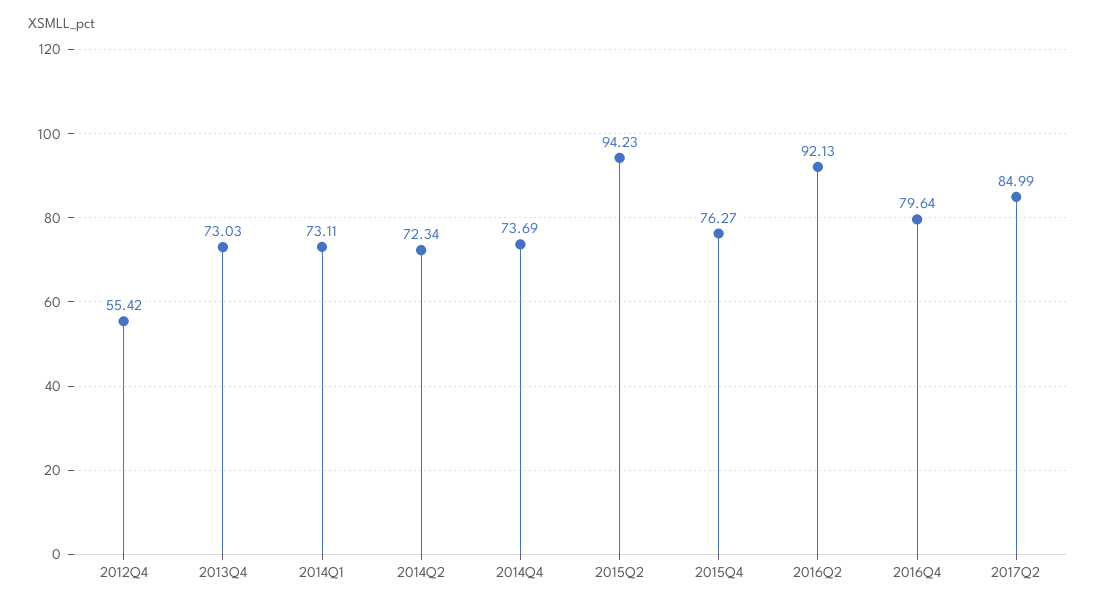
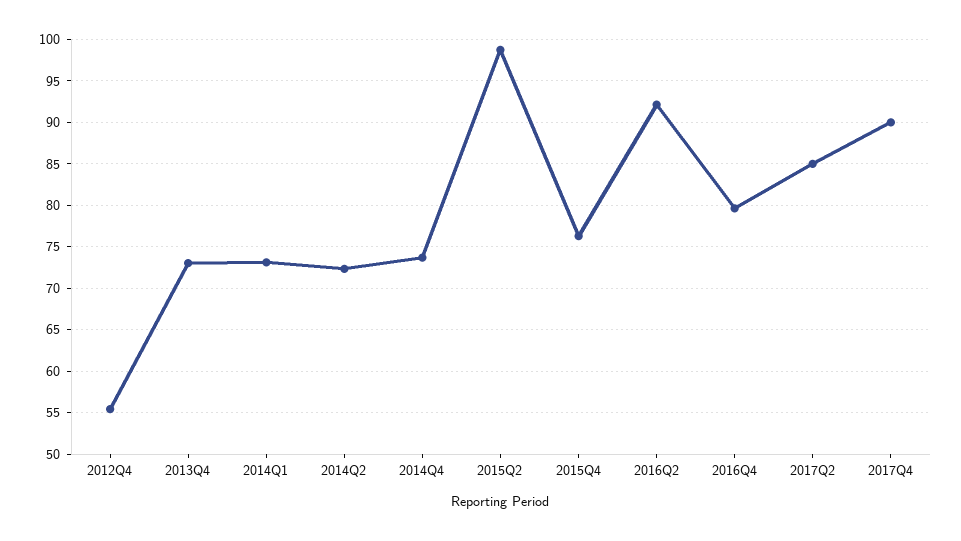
2015Q2: 94.23 -> 99
2017Q4: none -> 90

